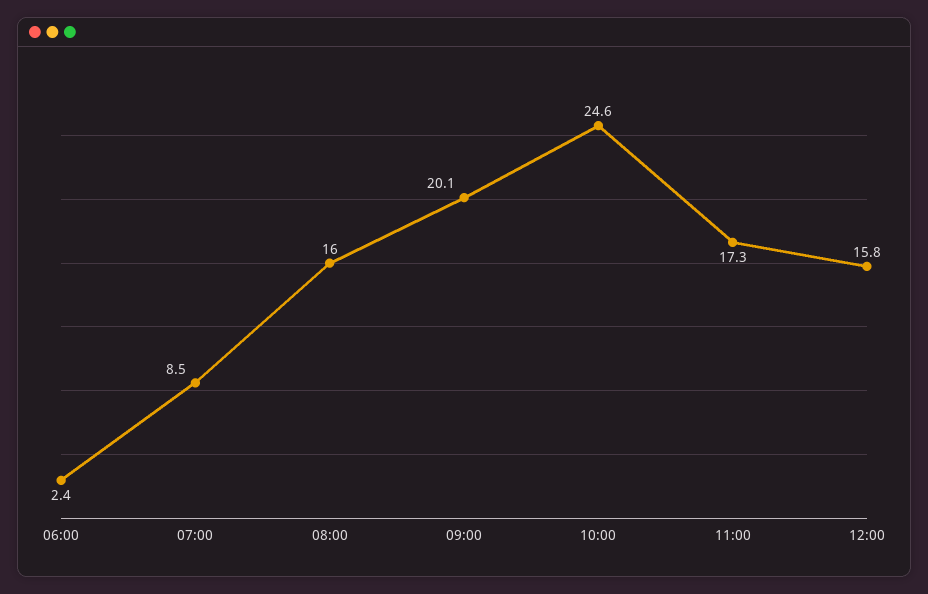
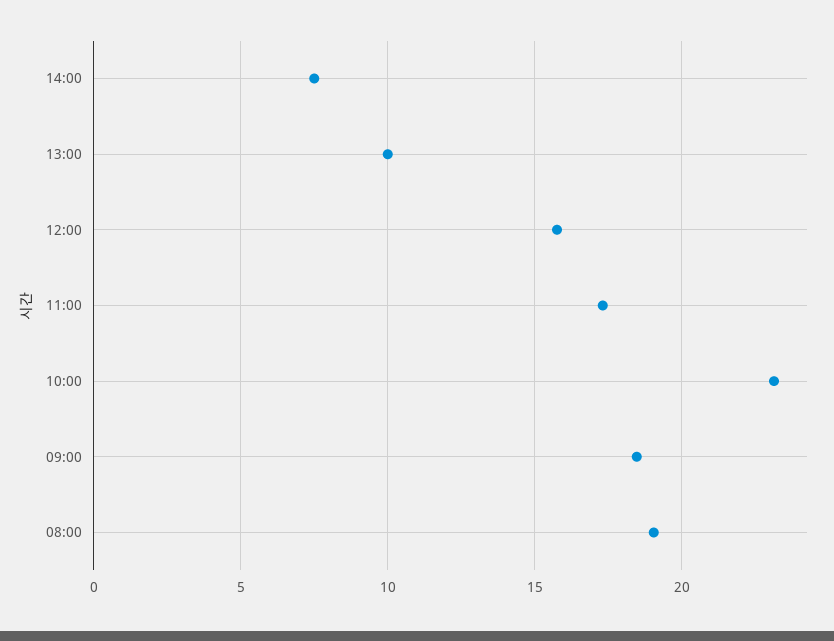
06:00: 2.4 -> none
07:00: 8.5 -> none
08:00: 16 -> 19
09:00: 20.1 -> 18.5
10:00: 24.6 -> 23
14:00: none -> 7.5
13:00: none -> 10

